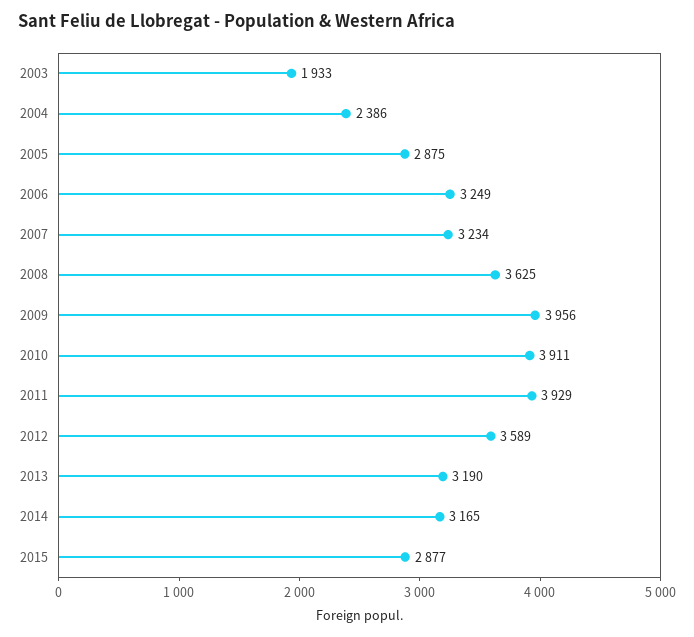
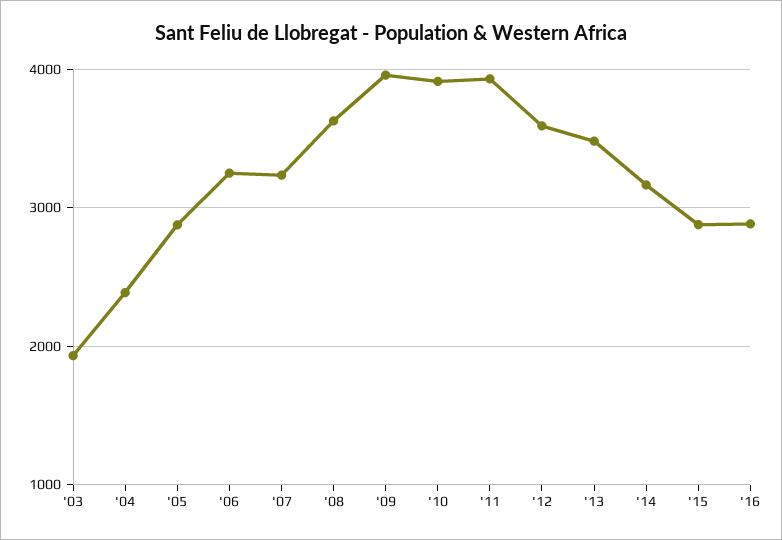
2013: 3190 -> 3500
'16: none -> 2900

